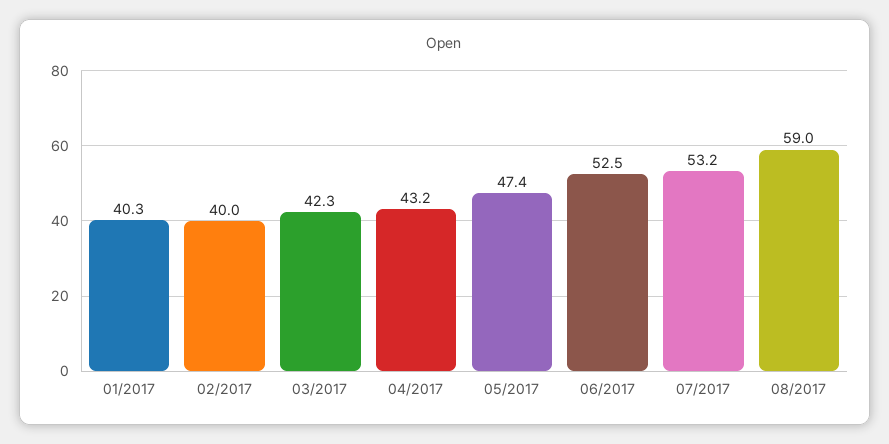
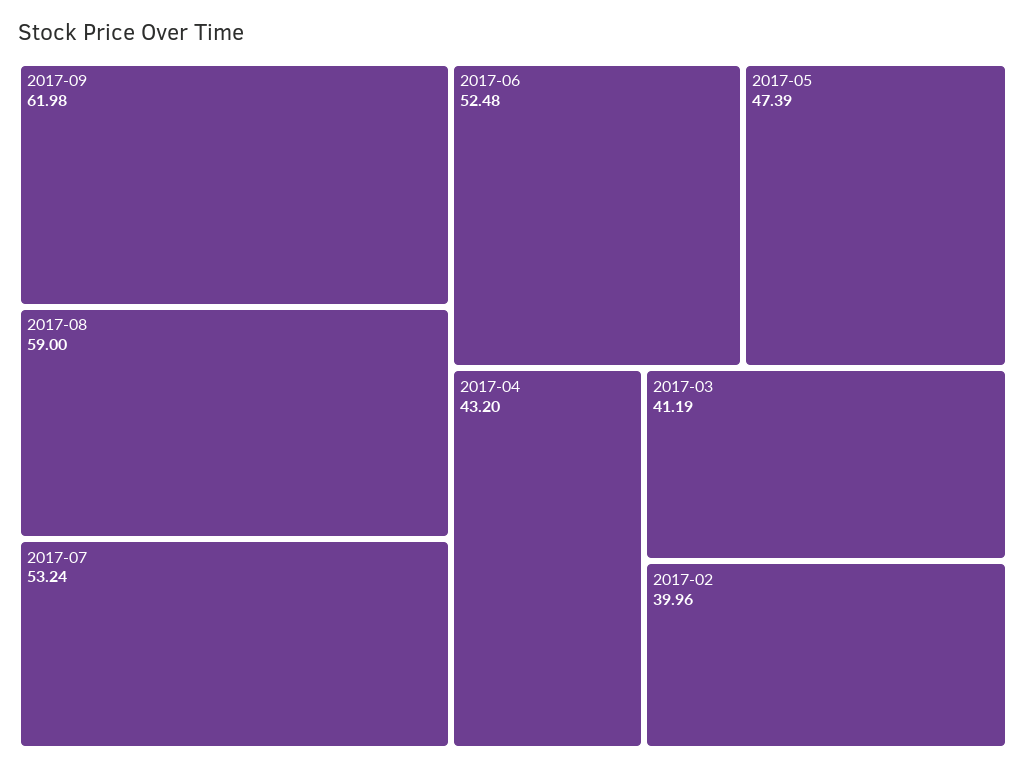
01/2017: 40.3 -> none
03/2017: 42.3 -> 41.19
2017-09: none -> 61.98

